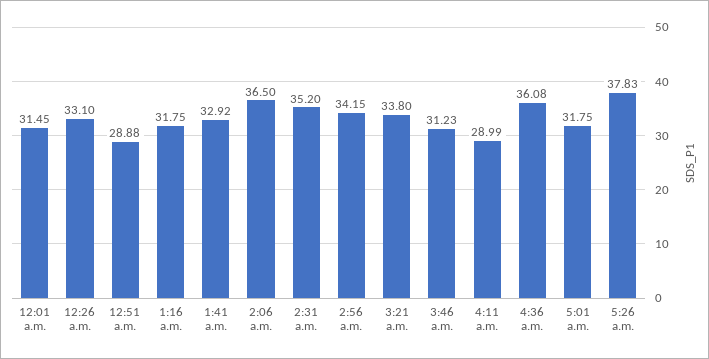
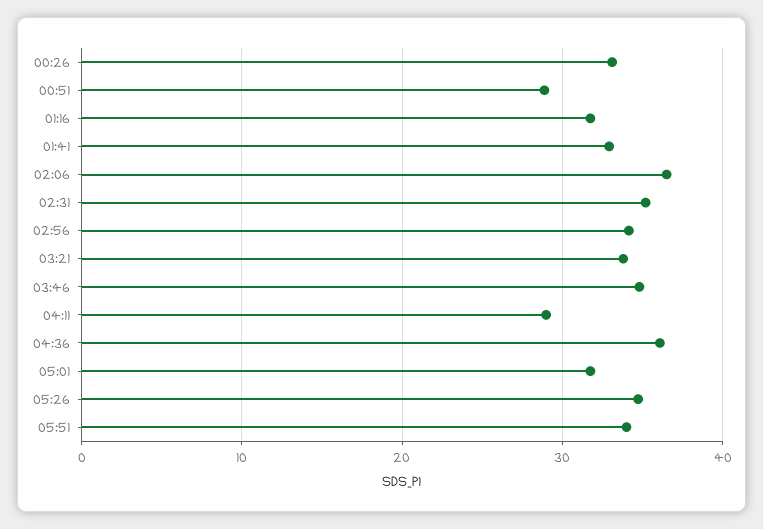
12:01 a.m.: 31.45 -> none
3:46 a.m.: 31.23 -> 35
5:26 a.m.: 37.83 -> 35
05:51: none -> 34

